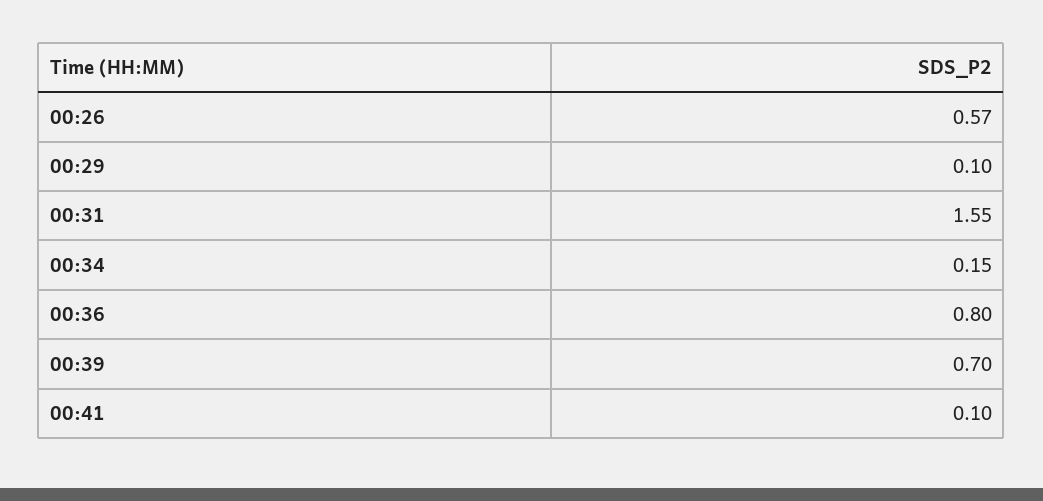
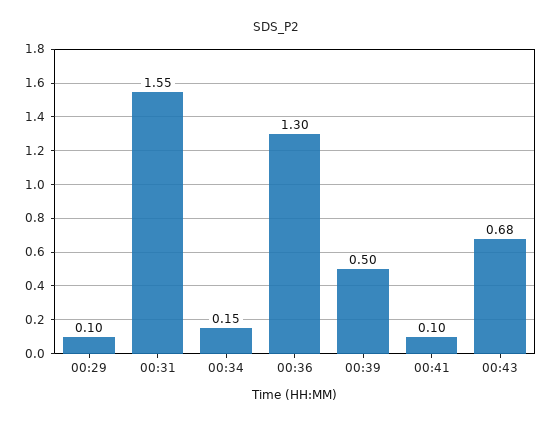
00:26: 0.57 -> none
00:36: 0.8 -> 1.3
00:39: 0.7 -> 0.5
00:43: none -> 0.68

